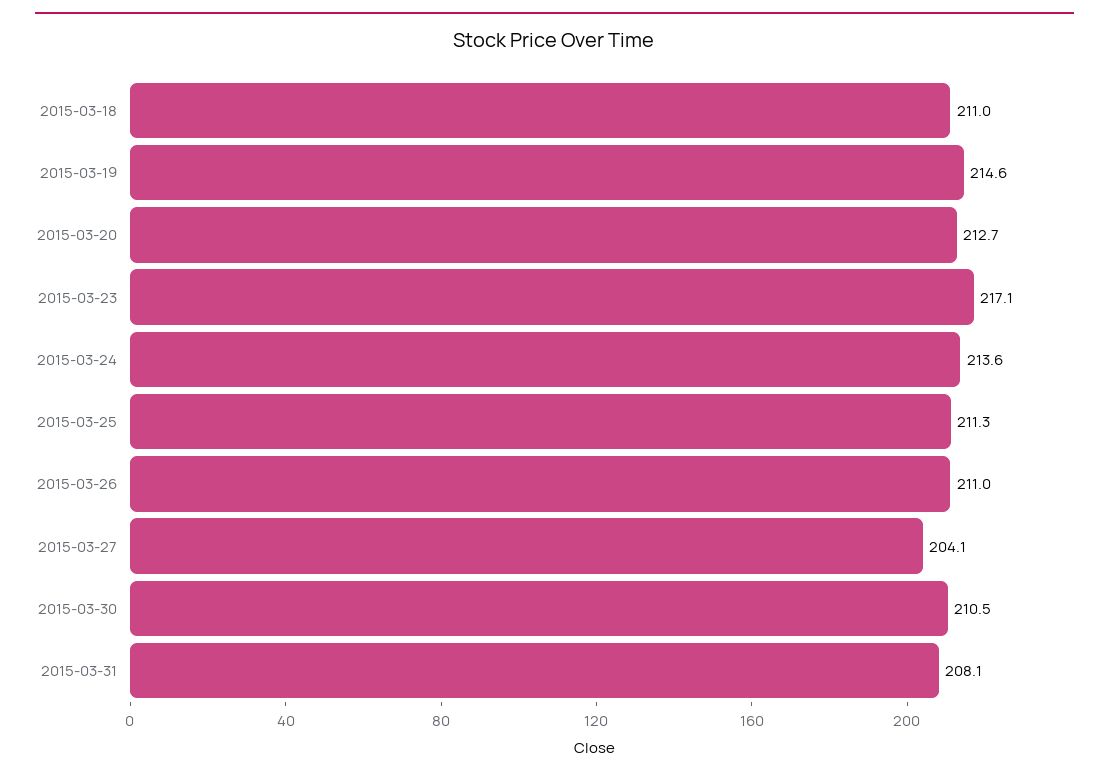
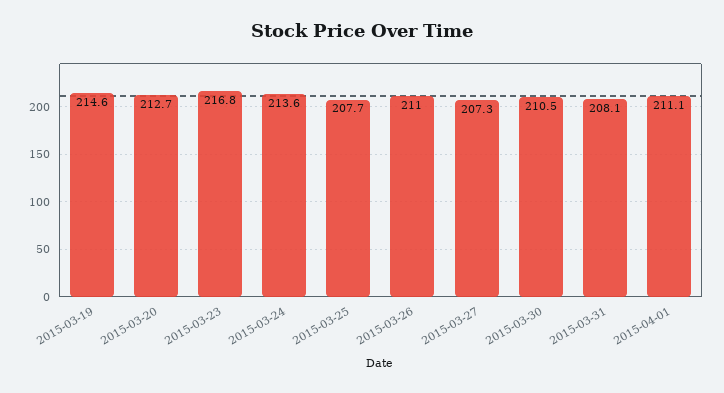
2015-03-18: 211 -> none
2015-03-23: 217.1 -> 216.8
2015-03-25: 211.3 -> 207.7
2015-03-27: 204.1 -> 207.3
2015-04-01: none -> 211.1

